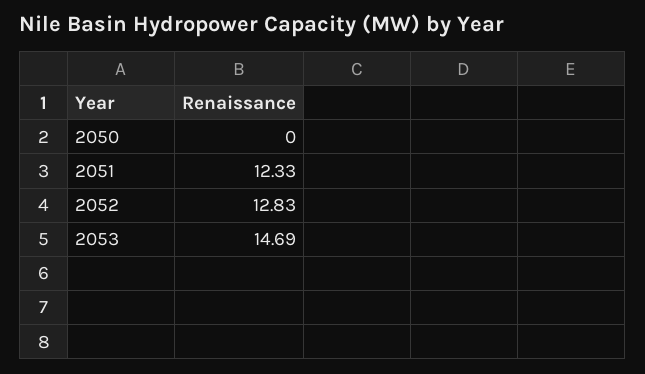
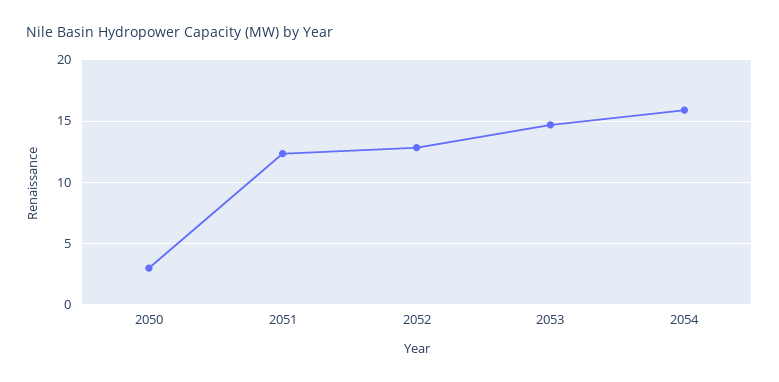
2050: 0 -> 3
2054: none -> 16

